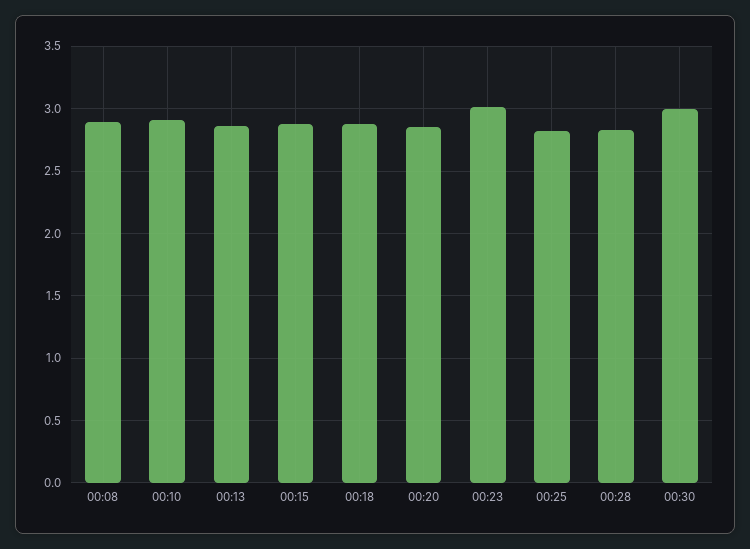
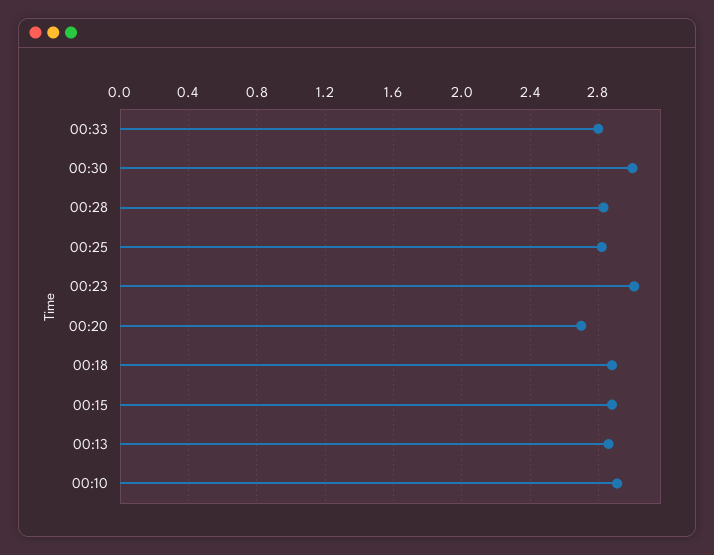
00:08: 2.9 -> none
00:20: 2.85 -> 2.7
00:33: none -> 2.8

